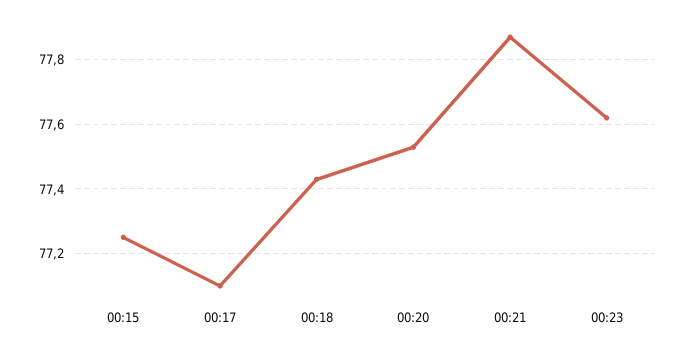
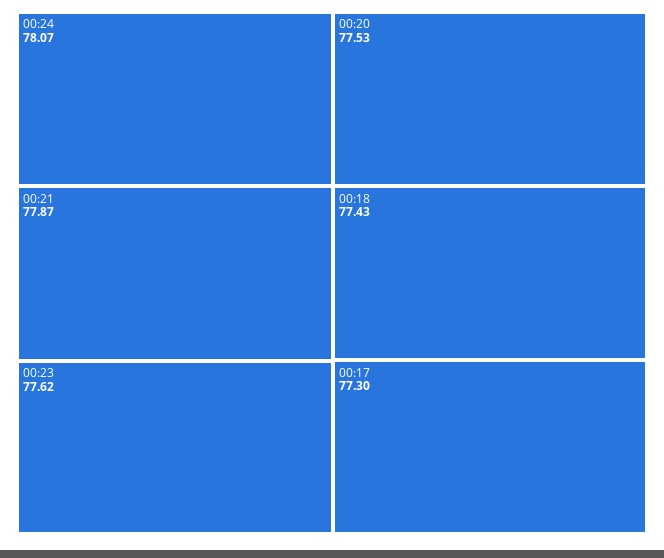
00:15: 77.25 -> none
00:17: 77.1 -> 77.3
00:24: none -> 78.07

